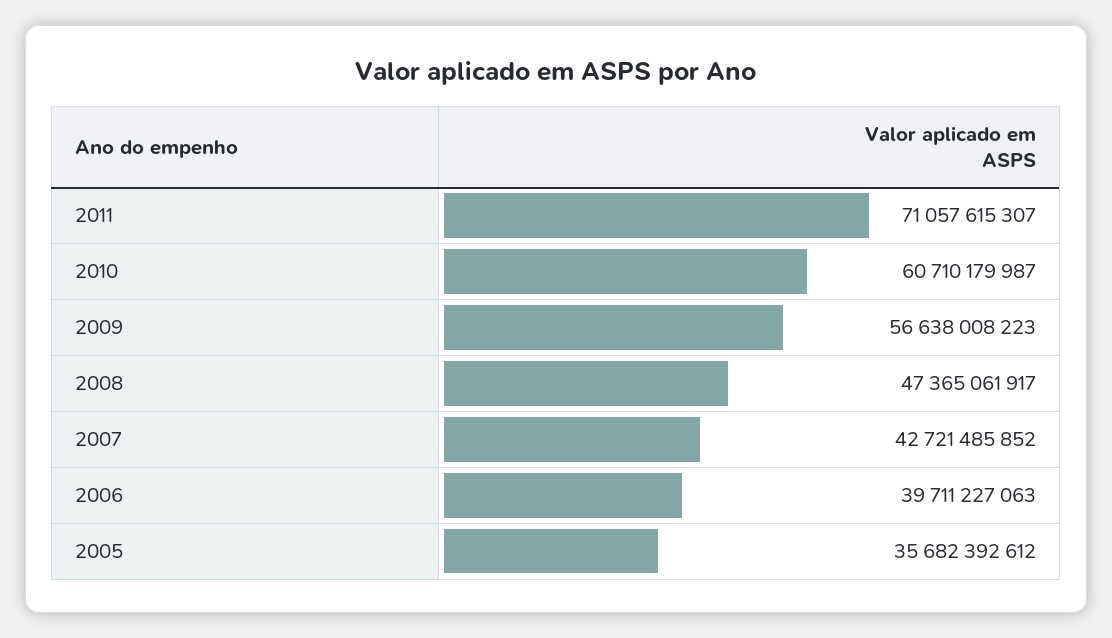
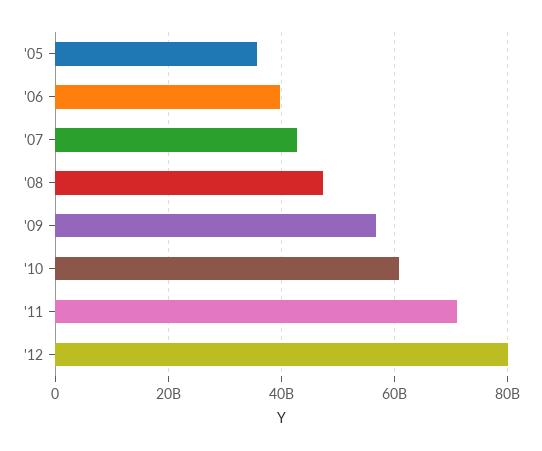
'12: none -> 80000000000

